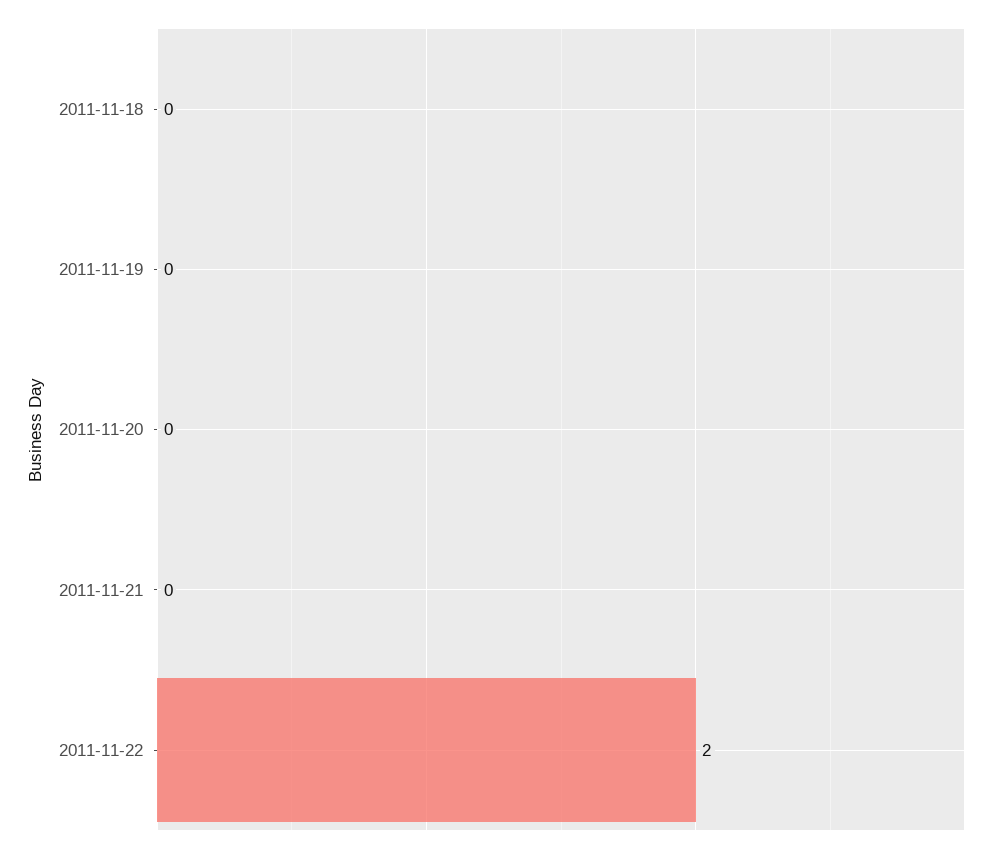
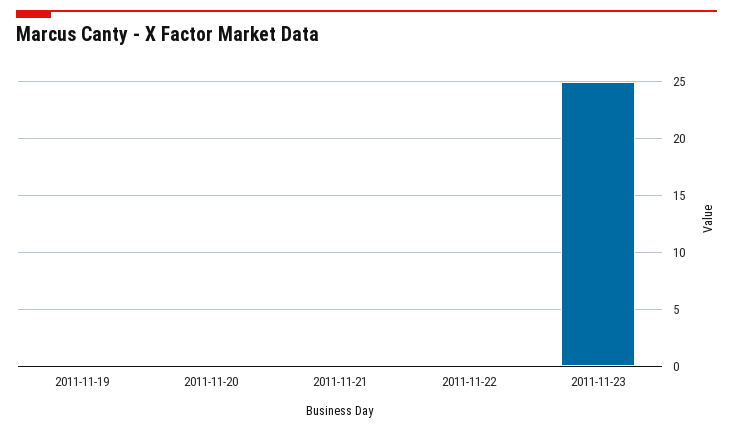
2011-11-18: 0 -> none
2011-11-22: 2 -> 0
2011-11-23: none -> 25

